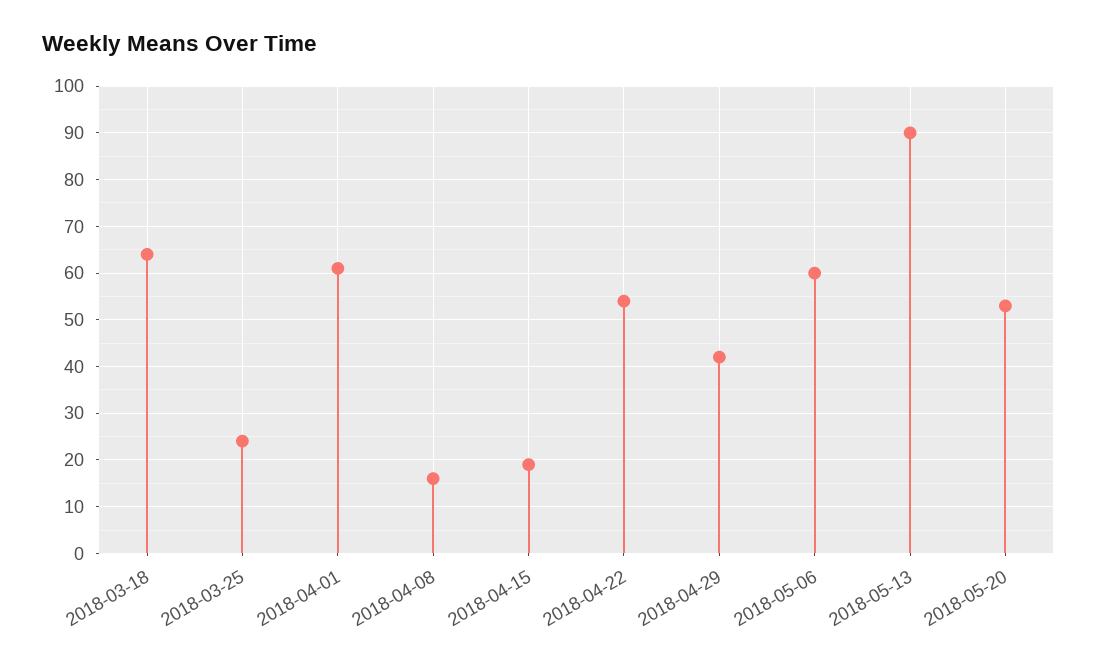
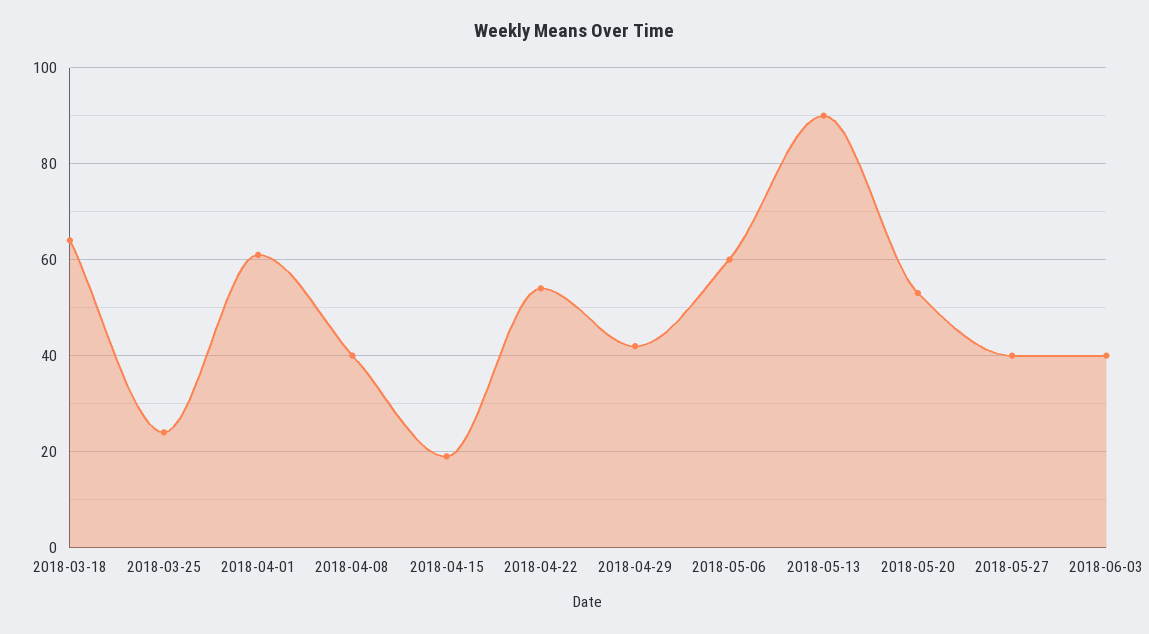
2018-04-08: 15 -> 40
2018-05-27: none -> 40
2018-06-03: none -> 40

